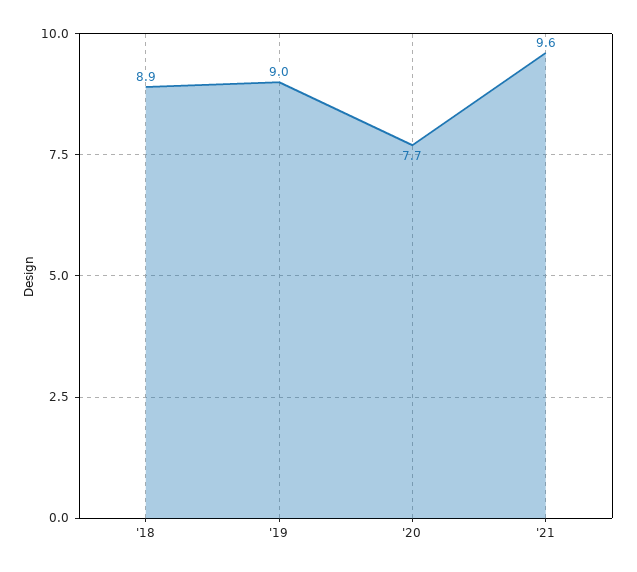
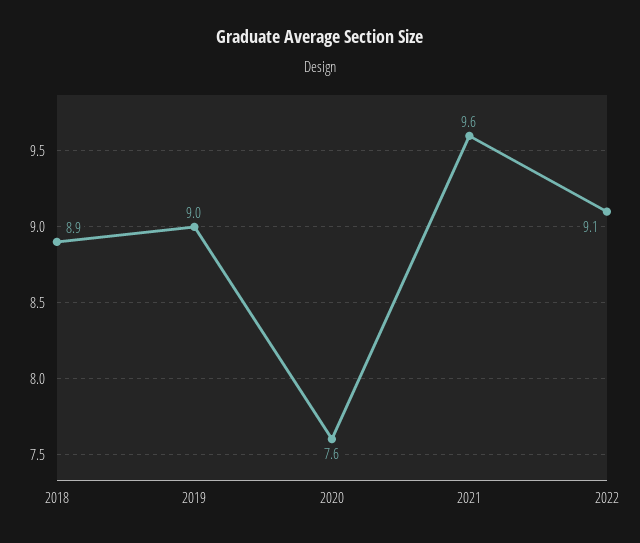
'20: 7.7 -> 7.6
2022: none -> 9.1

